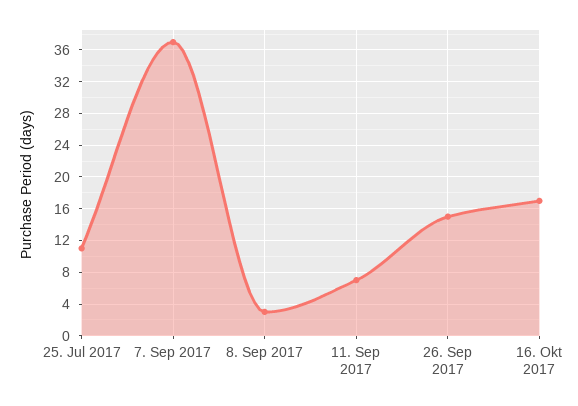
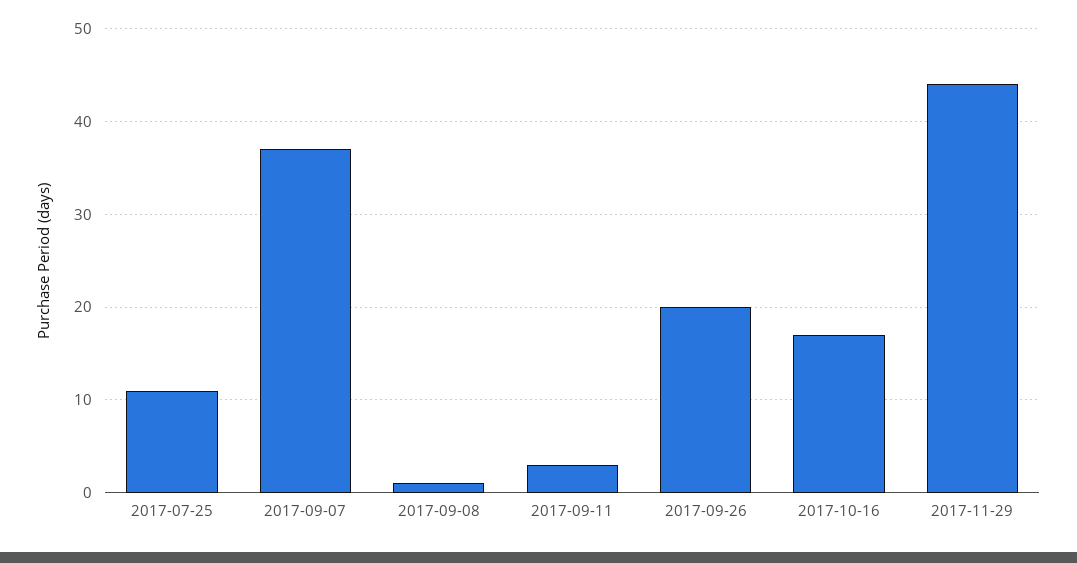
8. Sep 2017: 3 -> 1
11. Sep 2017: 7 -> 3
26. Sep 2017: 15 -> 20
2017-11-29: none -> 44

